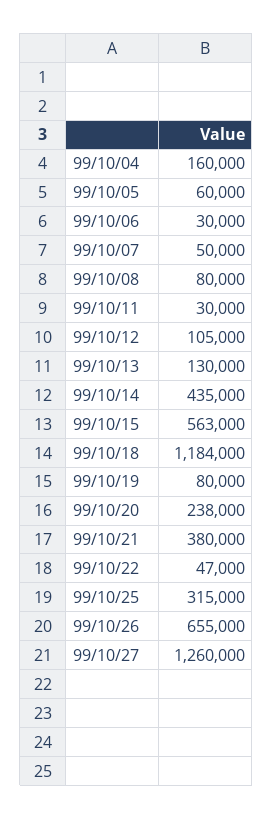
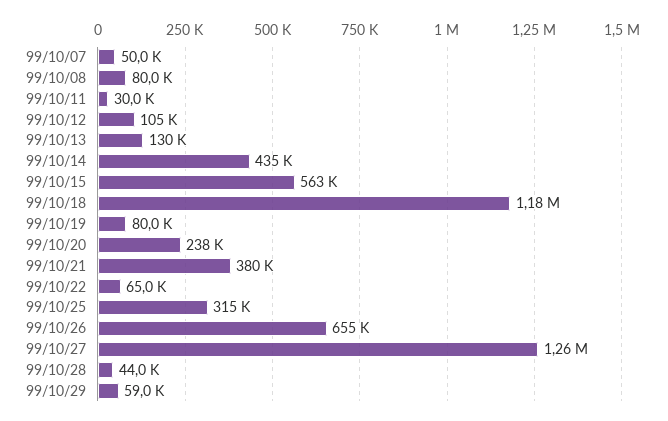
99/10/04: 160000 -> none
99/10/05: 60000 -> none
99/10/06: 30000 -> none
99/10/22: 47000 -> 65000
99/10/28: none -> 44000
99/10/29: none -> 59000

